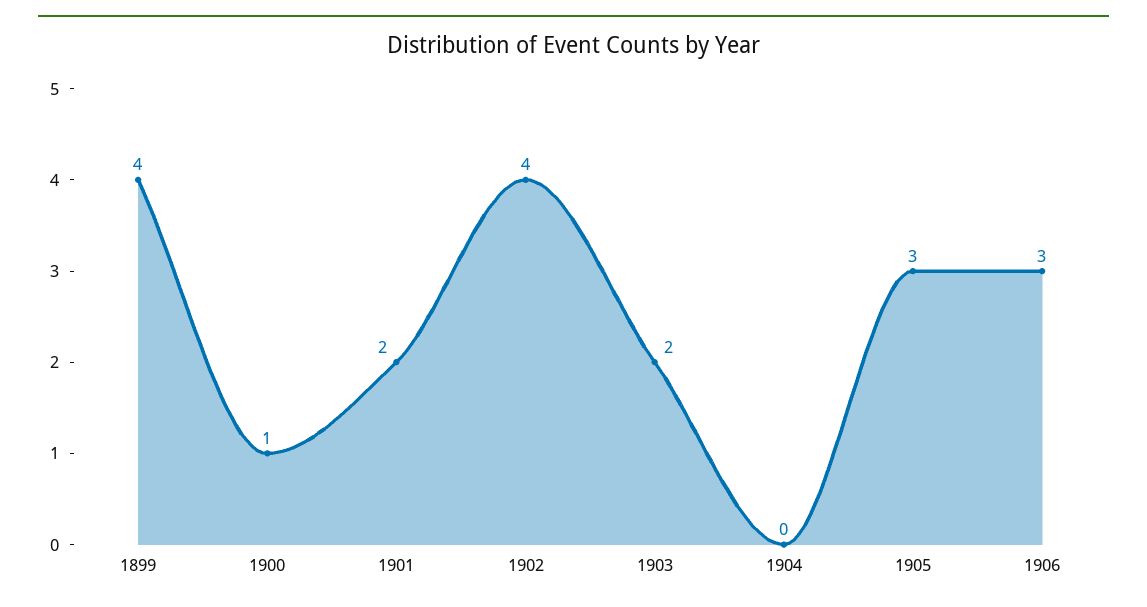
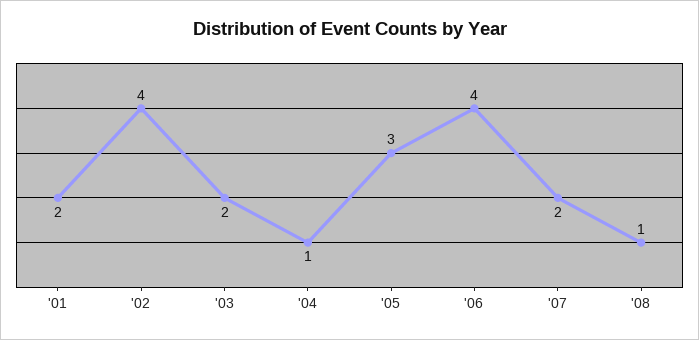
1899: 4 -> none
1900: 1 -> none
1904: 0 -> 1
1906: 3 -> 4
'07: none -> 2
'08: none -> 1

